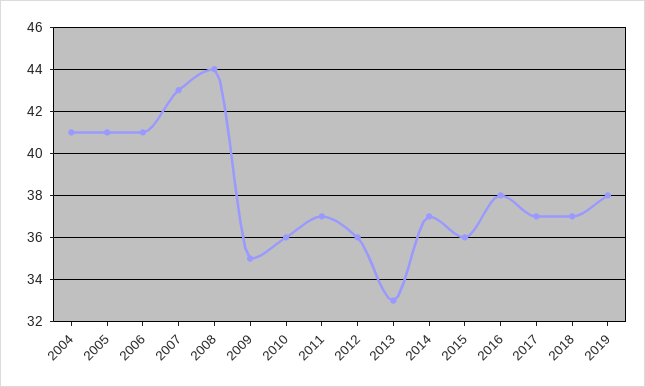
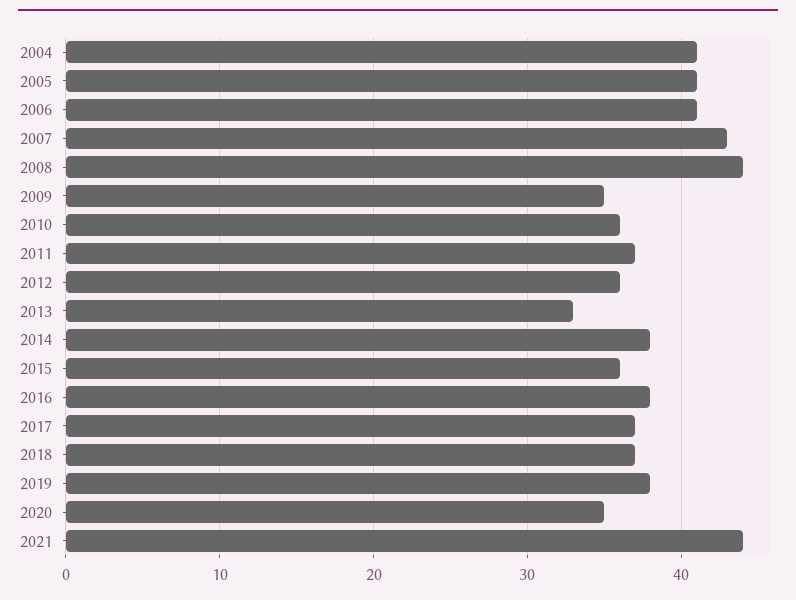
2014: 37 -> 38
2020: none -> 35
2021: none -> 44

